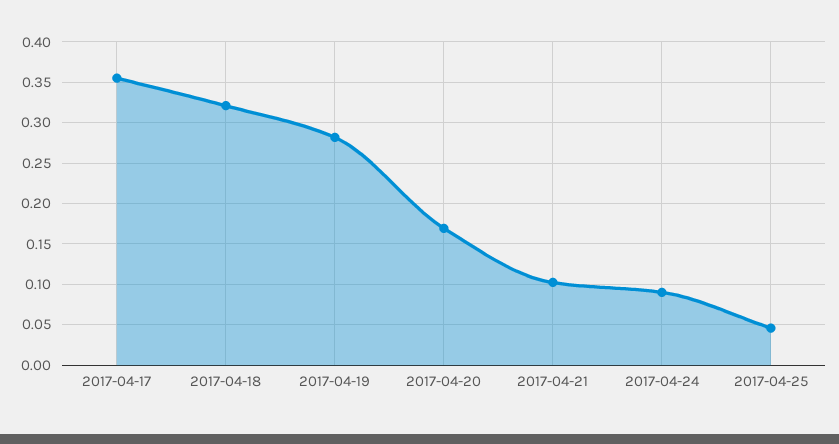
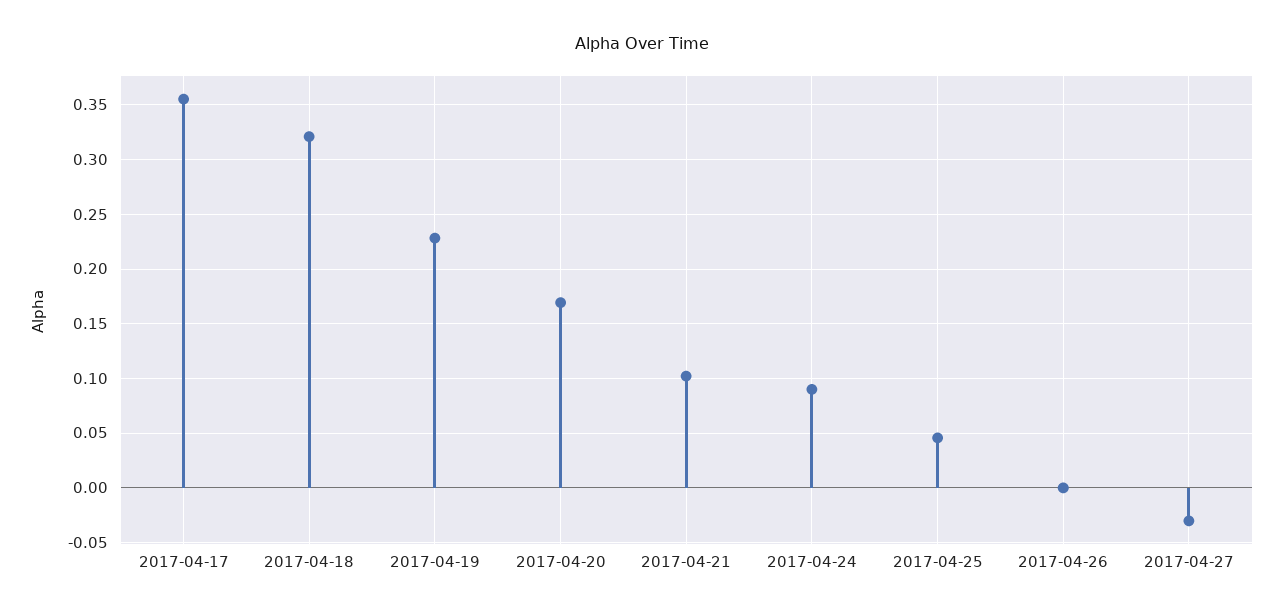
2017-04-19: 0.28 -> 0.23
2017-04-26: none -> 0
2017-04-27: none -> -0.03

